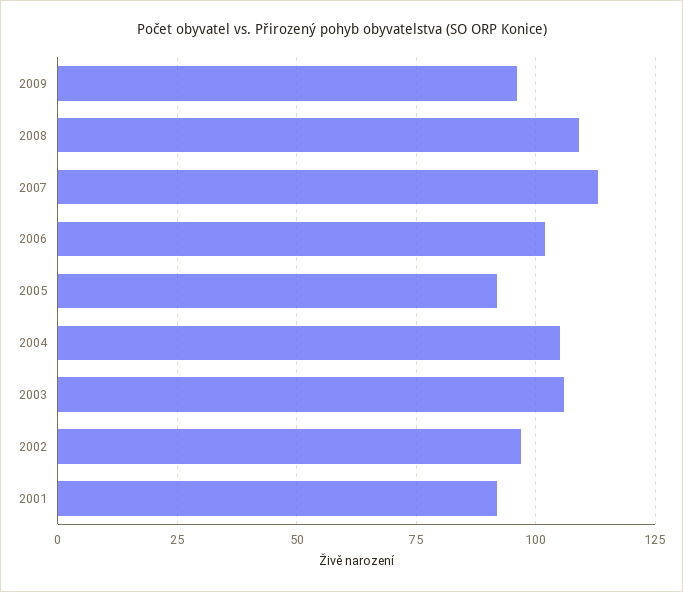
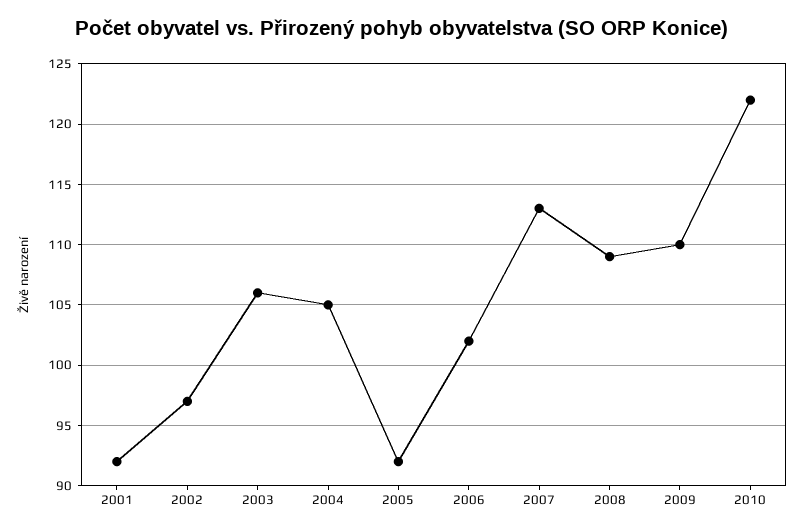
2009: 95 -> 110
2010: none -> 122

